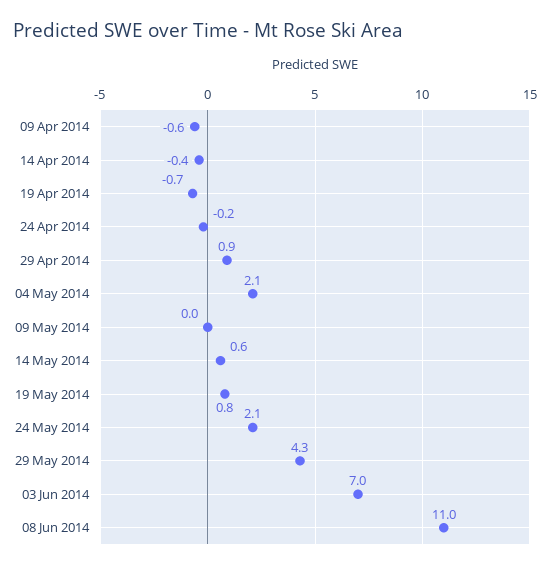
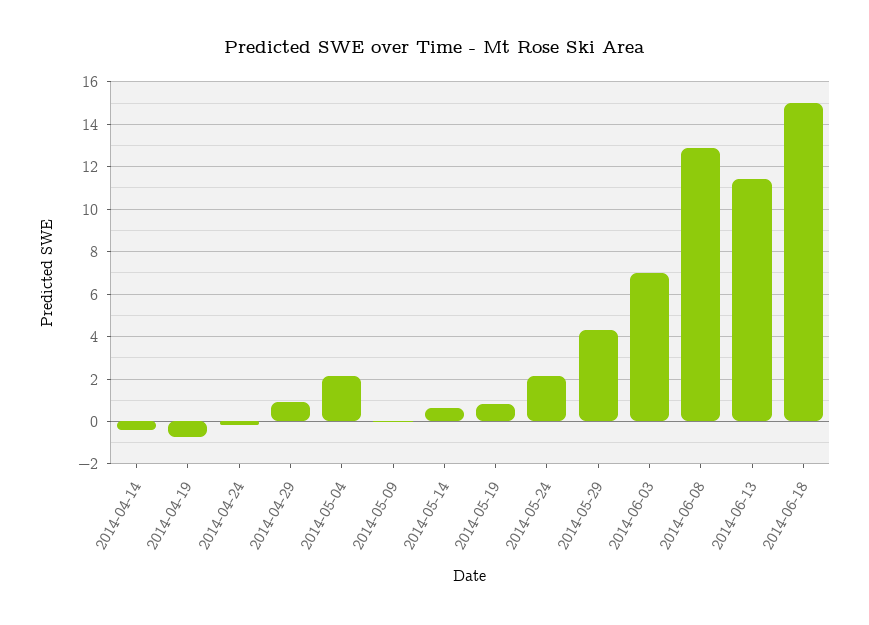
09 Apr 2014: -0.6 -> none
08 Jun 2014: 11 -> 13
2014-06-13: none -> 11.5
2014-06-18: none -> 15

